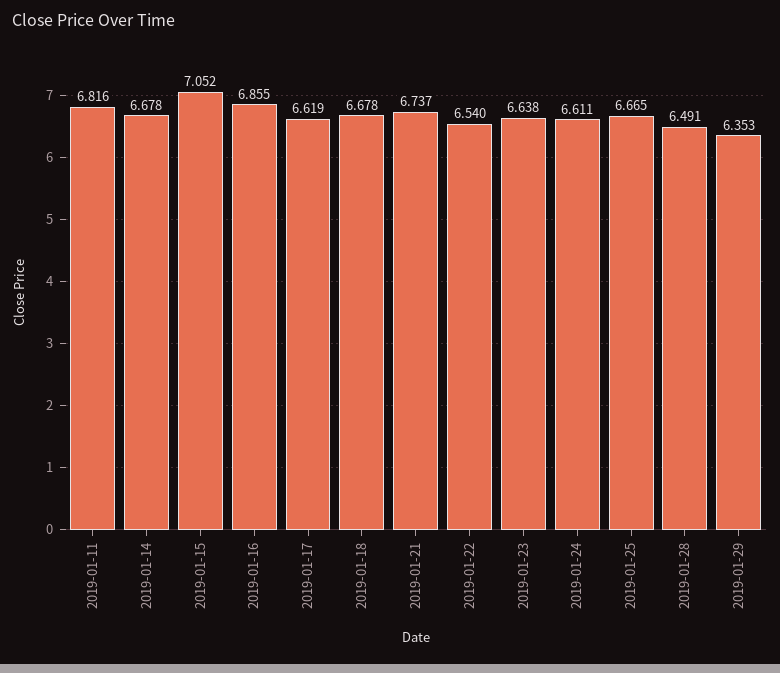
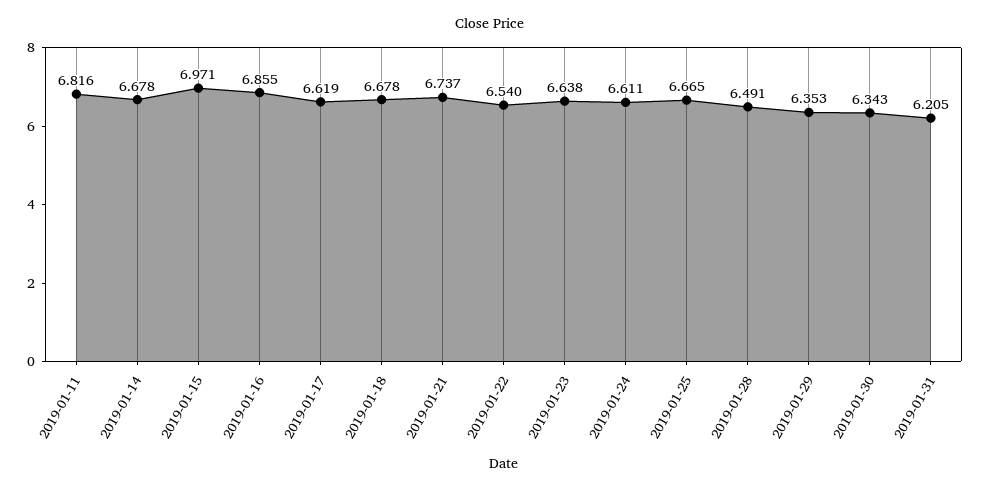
2019-01-15: 7.052 -> 6.971
2019-01-30: none -> 6.343
2019-01-31: none -> 6.205

